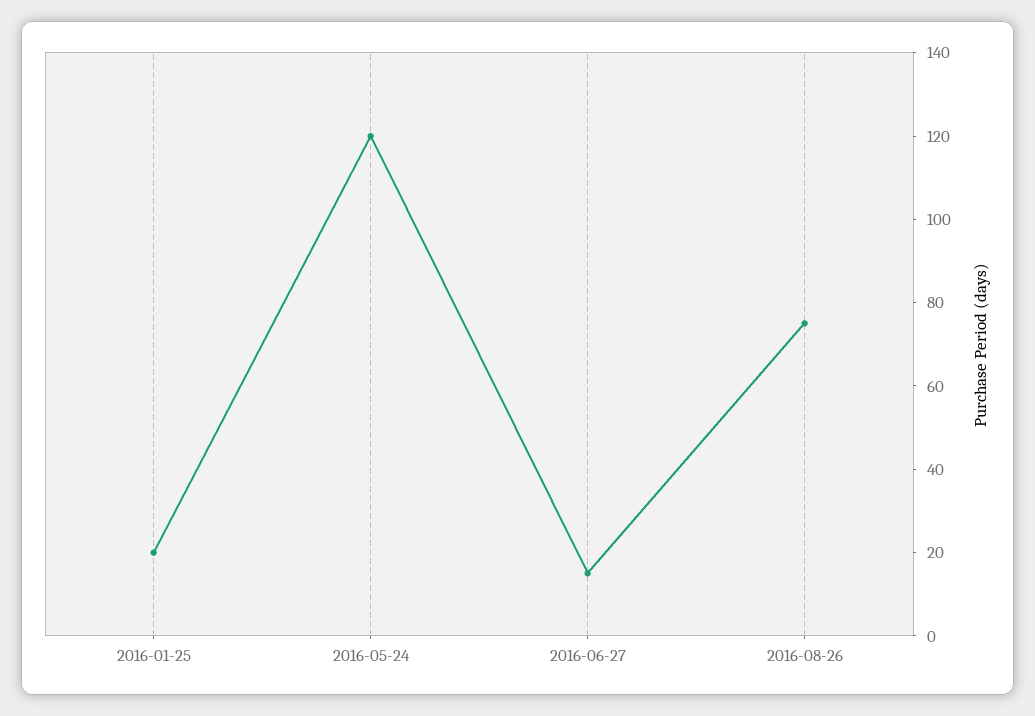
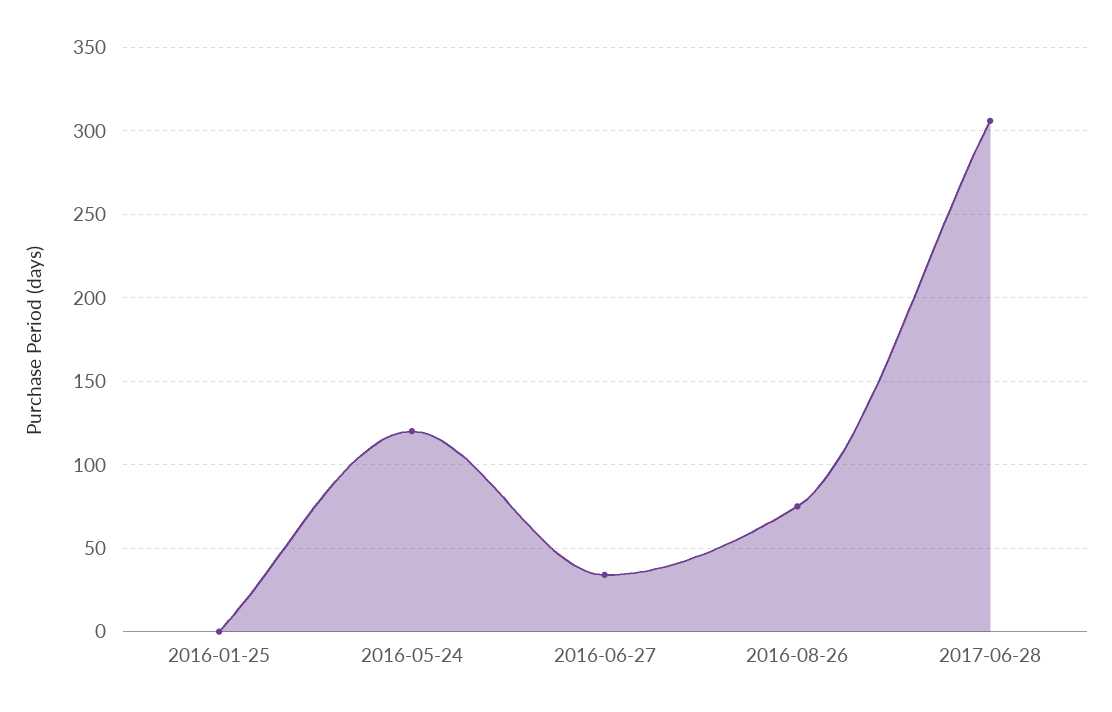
2016-01-25: 20 -> 0
2016-06-27: 15 -> 35
2017-06-28: none -> 305

